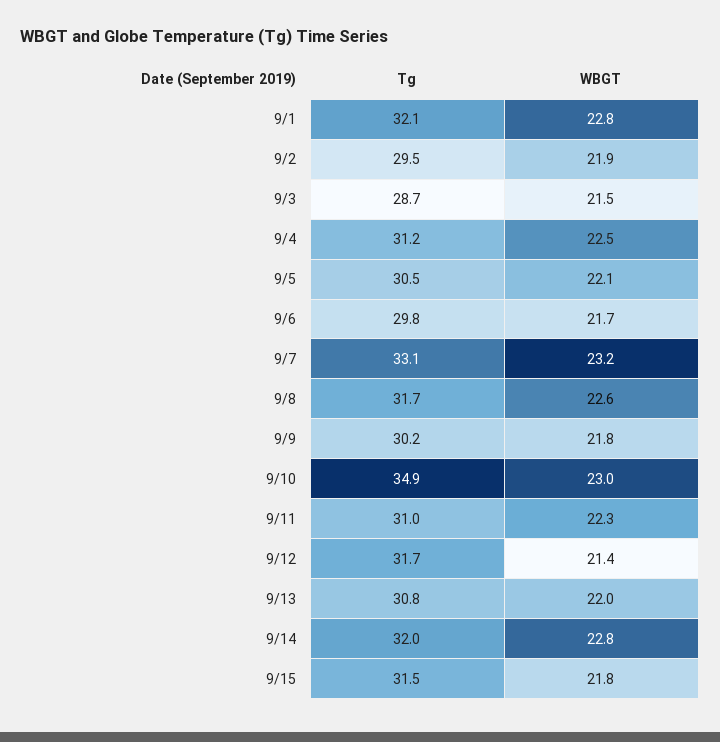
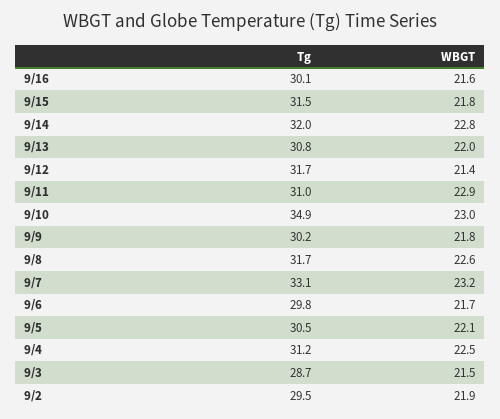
Tg, 9/1: 32.1 -> none
WBGT, 9/1: 22.8 -> none
WBGT, 9/11: 22.3 -> 22.9
Tg, 9/16: none -> 30.1
WBGT, 9/16: none -> 21.6

